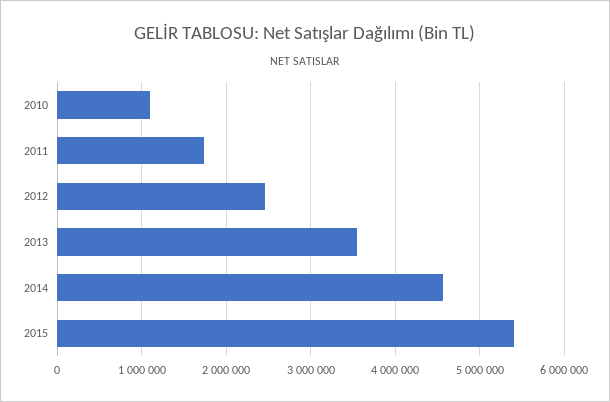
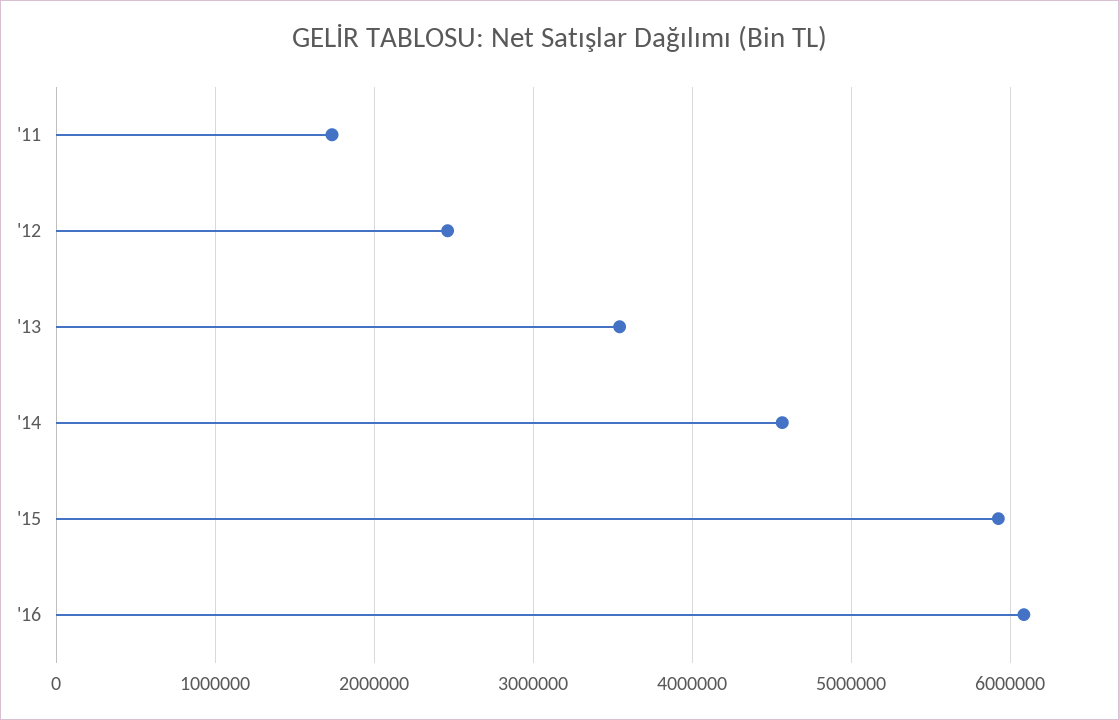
2010: 1100000 -> none
2015: 5400000 -> 5900000
'16: none -> 6100000

